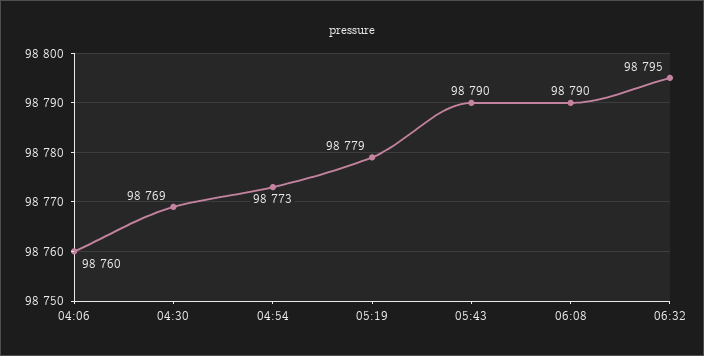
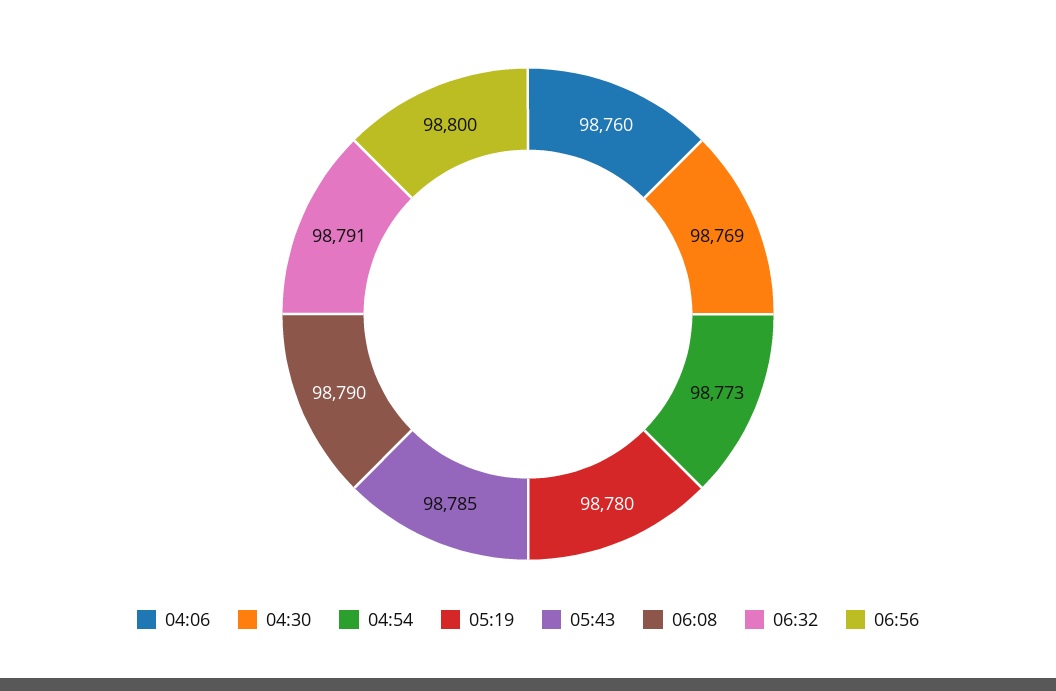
05:19: 98779 -> 98780
05:43: 98790 -> 98785
06:32: 98795 -> 98791
06:56: none -> 98800

